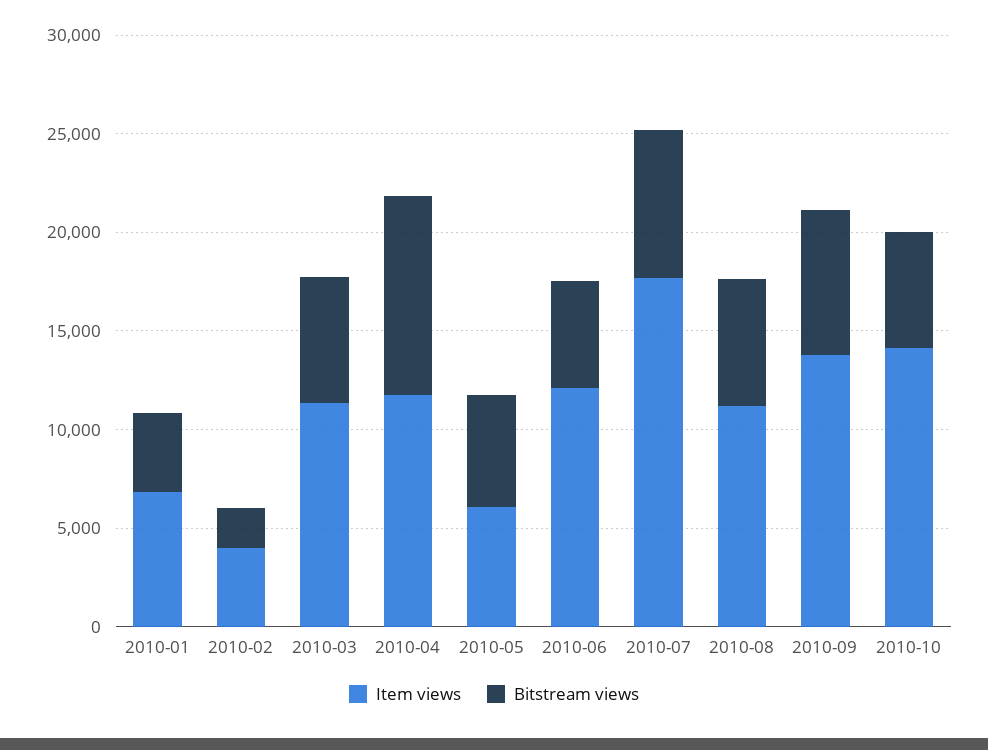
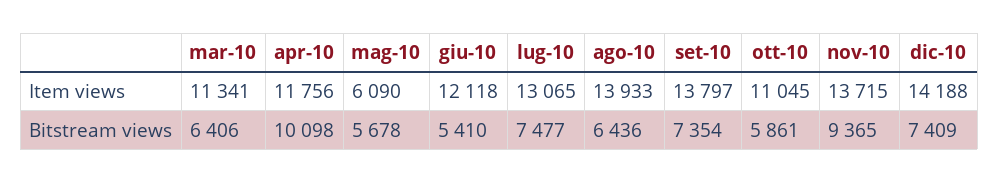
Item views, 2010-01: 7000 -> none
Bitstream views, 2010-01: 4000 -> none
Item views, 2010-02: 4000 -> none
Bitstream views, 2010-02: 2000 -> none
Item views, 2010-07: 18000 -> 13065
Item views, 2010-08: 11000 -> 13933
Item views, 2010-10: 14000 -> 11045
Item views, nov-10: none -> 13715
Item views, dic-10: none -> 14188
Bitstream views, nov-10: none -> 9365
Bitstream views, dic-10: none -> 7409

